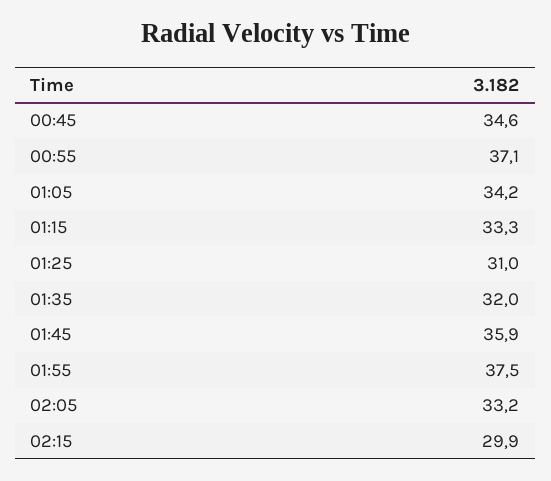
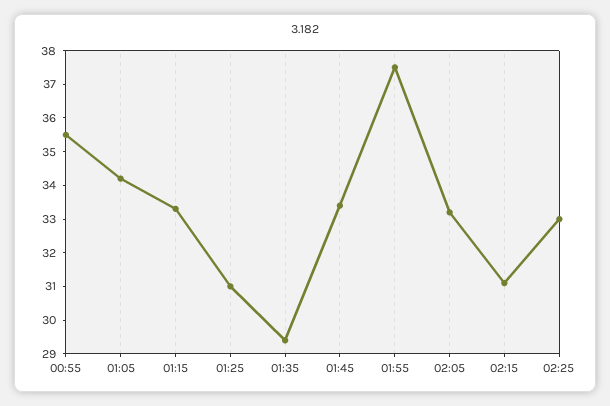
00:45: 34.6 -> none
00:55: 37.1 -> 35.5
01:35: 32 -> 29.5
01:45: 35.9 -> 33.5
02:15: 29.9 -> 31
02:25: none -> 33

